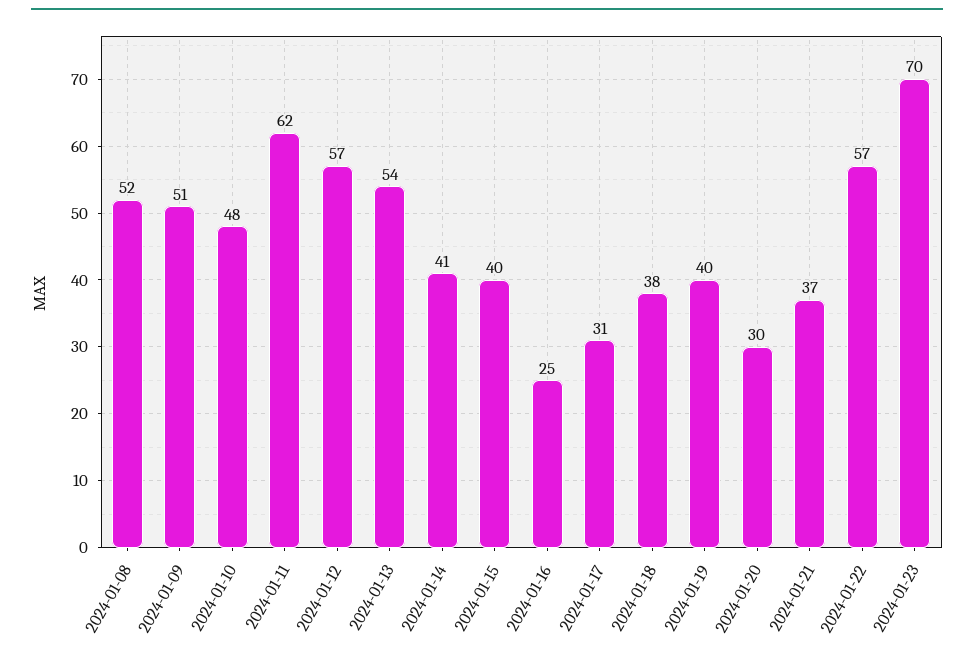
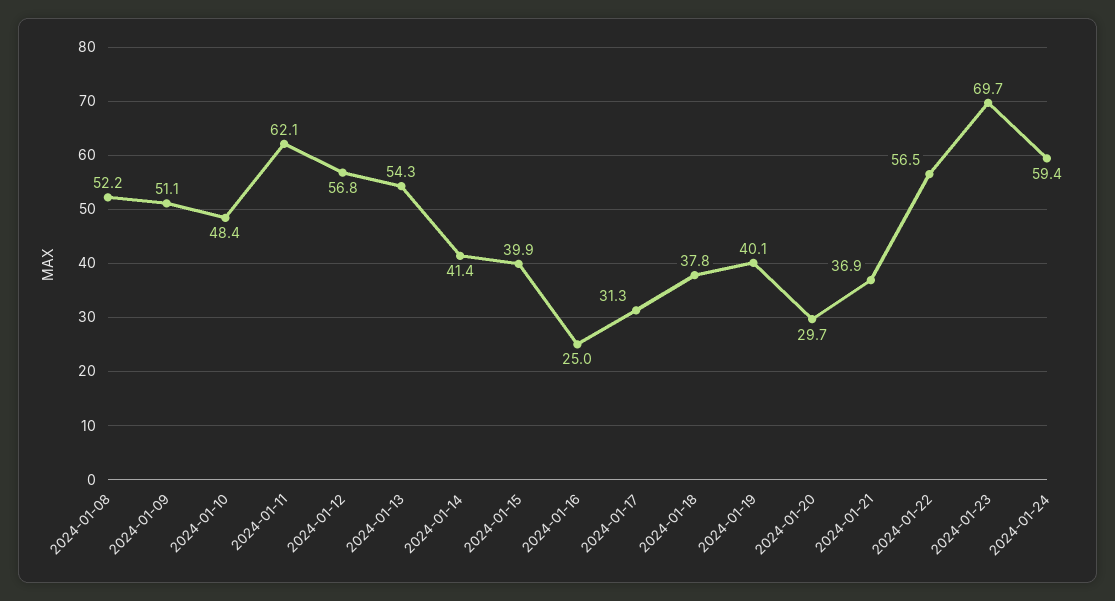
2024-01-24: none -> 59.4

